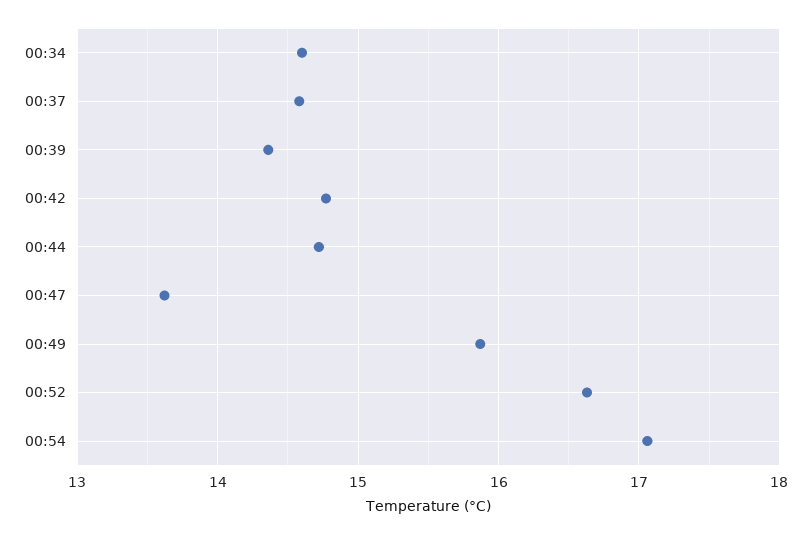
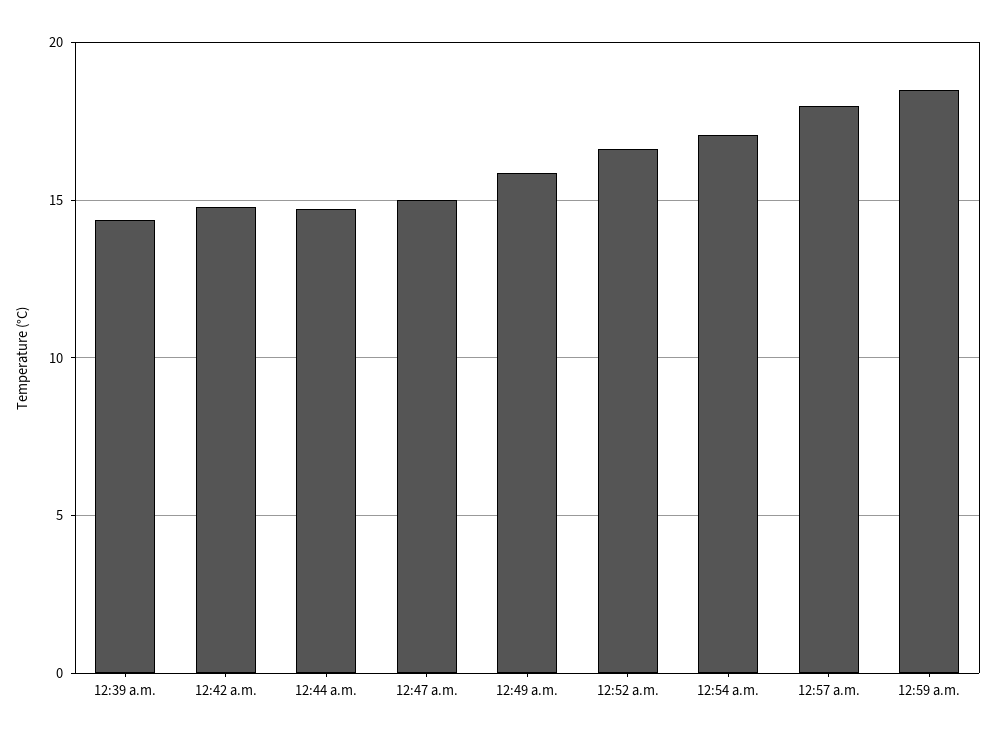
00:34: 14.6 -> none
00:37: 14.6 -> none
00:47: 13.6 -> 15
12:57 a.m.: none -> 18
12:59 a.m.: none -> 18.5

